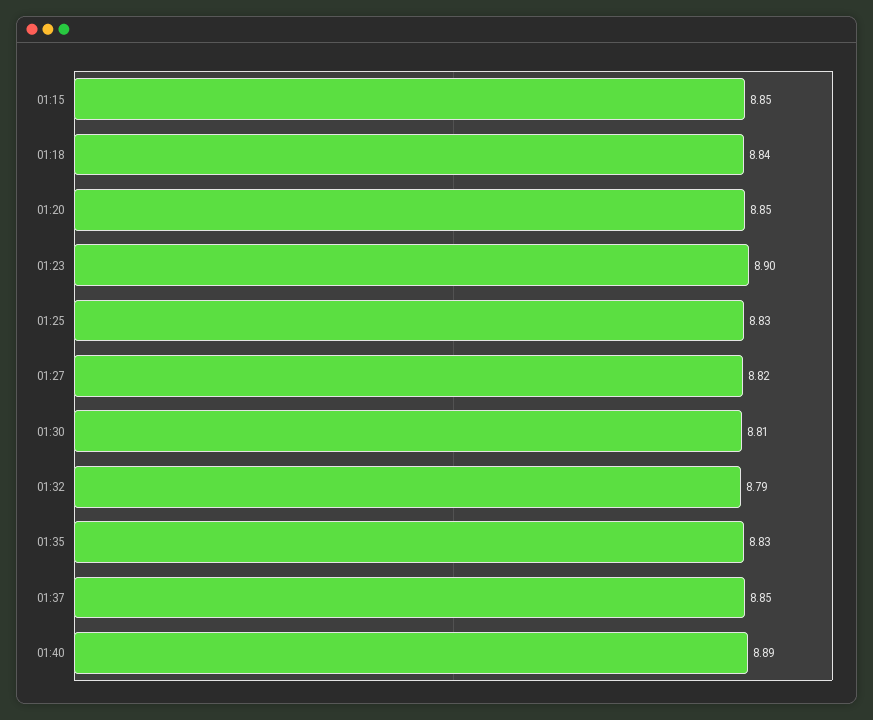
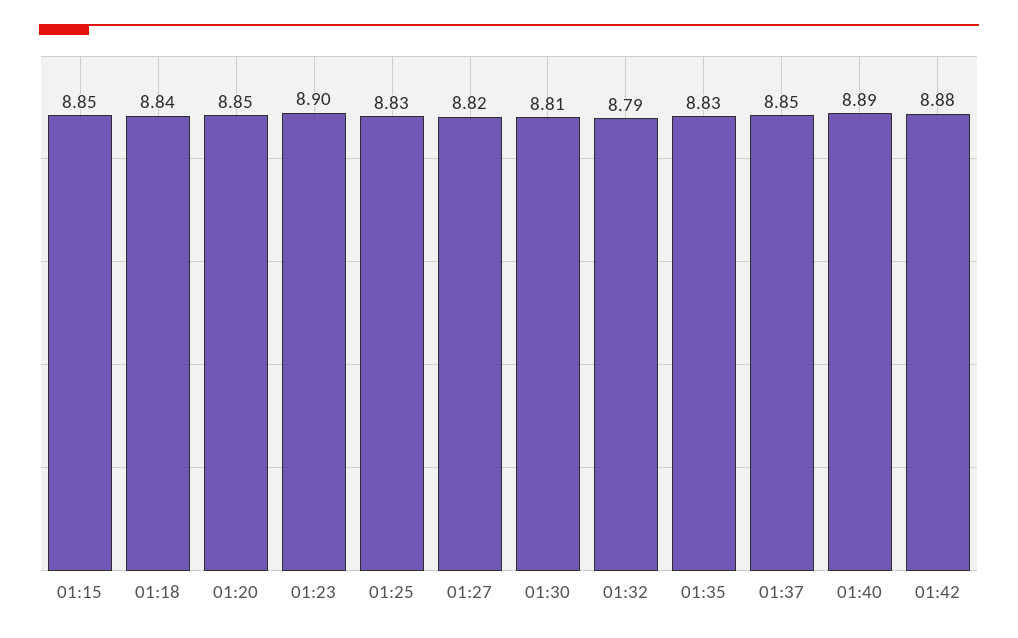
01:42: none -> 8.88

